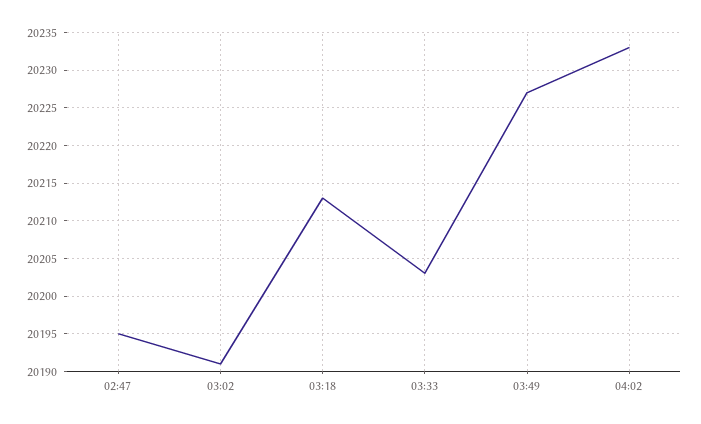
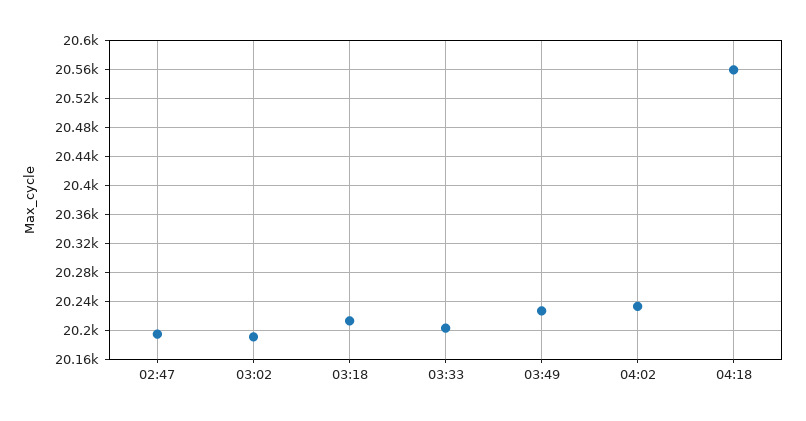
04:18: none -> 20560

